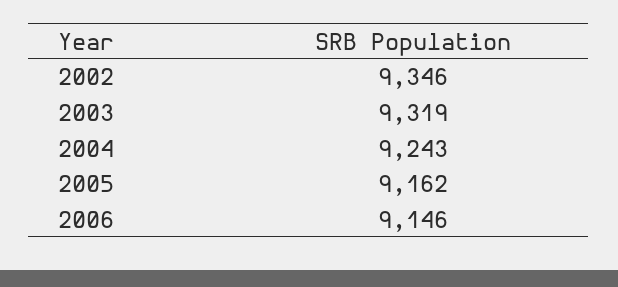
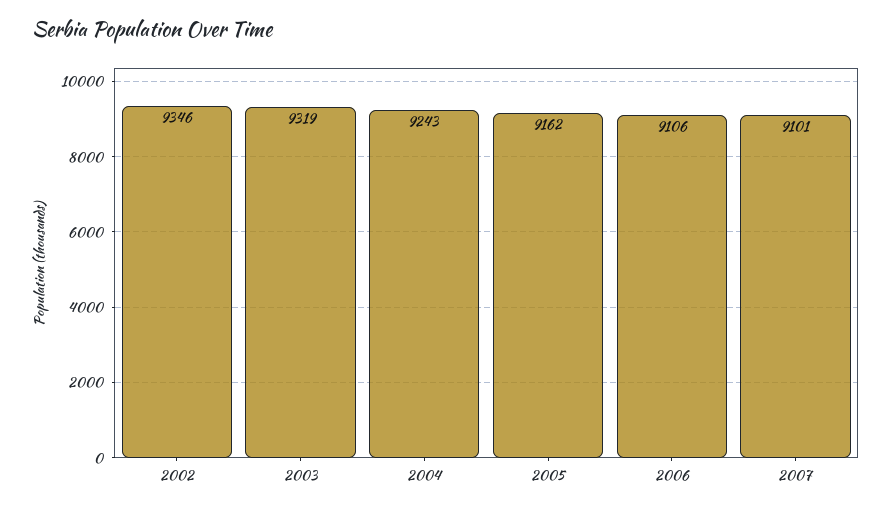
2006: 9146 -> 9106
2007: none -> 9101

